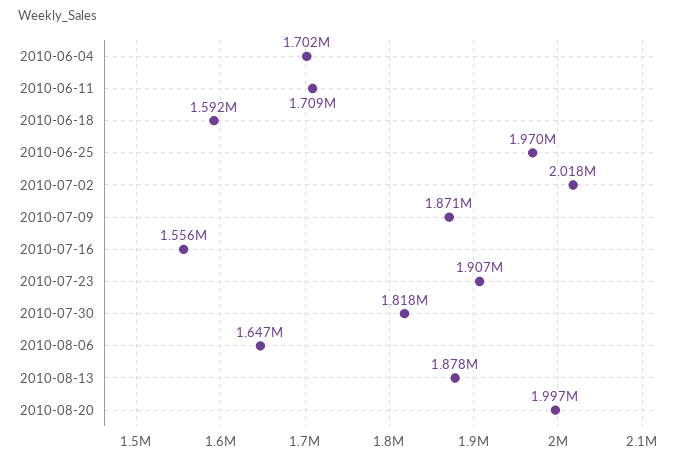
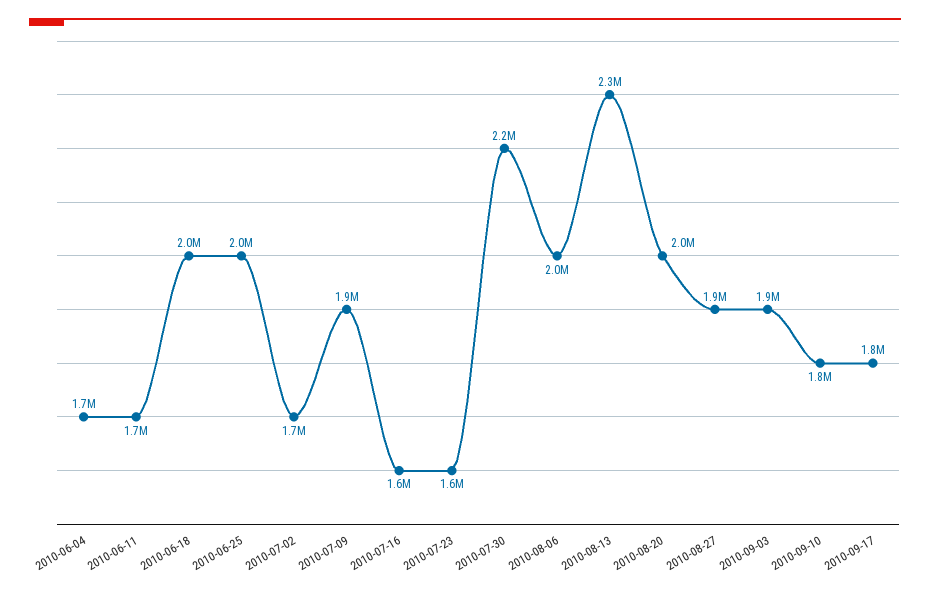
2010-06-18: 1592000 -> 2000000
2010-07-02: 2018000 -> 1700000
2010-07-23: 1907000 -> 1600000
2010-07-30: 1818000 -> 2200000
2010-08-06: 1647000 -> 2000000
2010-08-13: 1878000 -> 2300000
2010-08-27: none -> 1900000
2010-09-03: none -> 1900000
2010-09-10: none -> 1800000
2010-09-17: none -> 1800000

